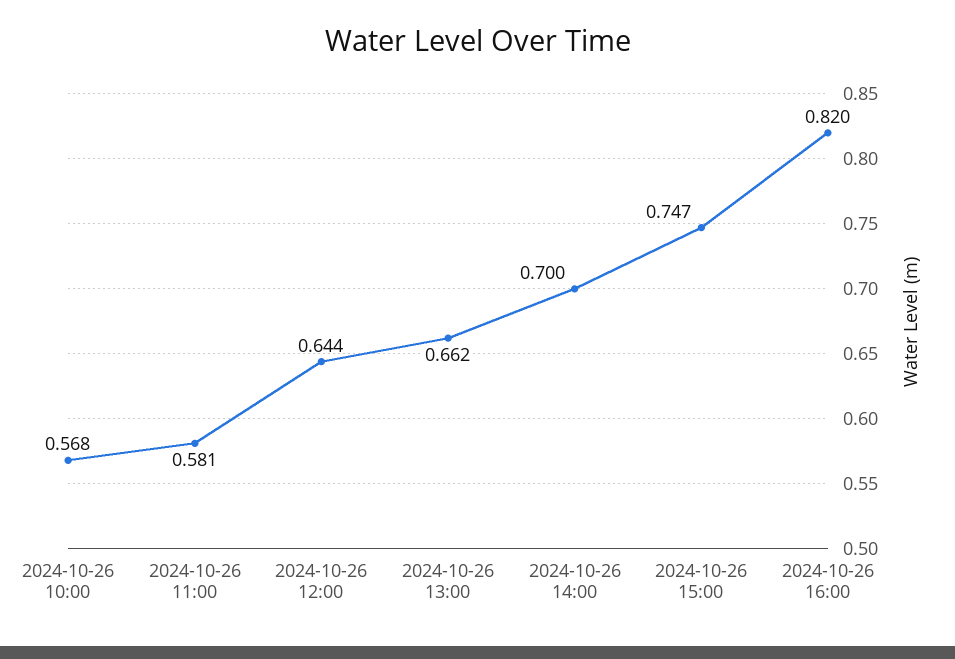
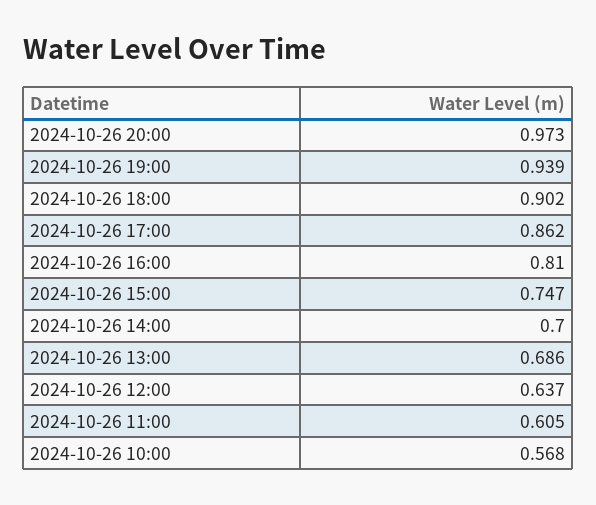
2024-10-26 11:00: 0.581 -> 0.605
2024-10-26 12:00: 0.644 -> 0.637
2024-10-26 13:00: 0.662 -> 0.686
2024-10-26 16:00: 0.82 -> 0.81
2024-10-26 20:00: none -> 0.973
2024-10-26 19:00: none -> 0.939
2024-10-26 18:00: none -> 0.902
2024-10-26 17:00: none -> 0.862

